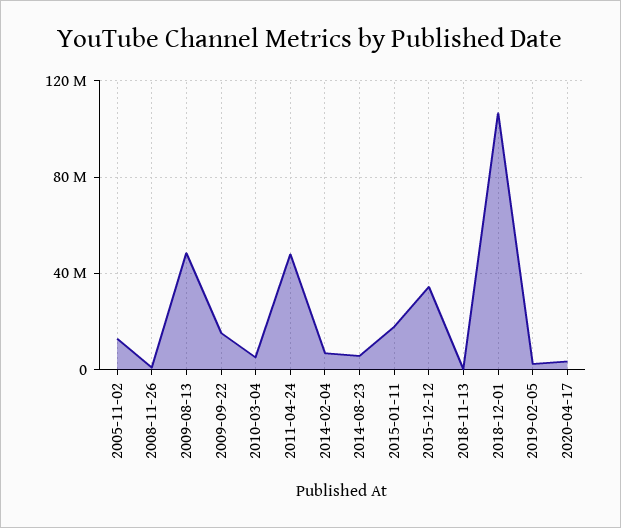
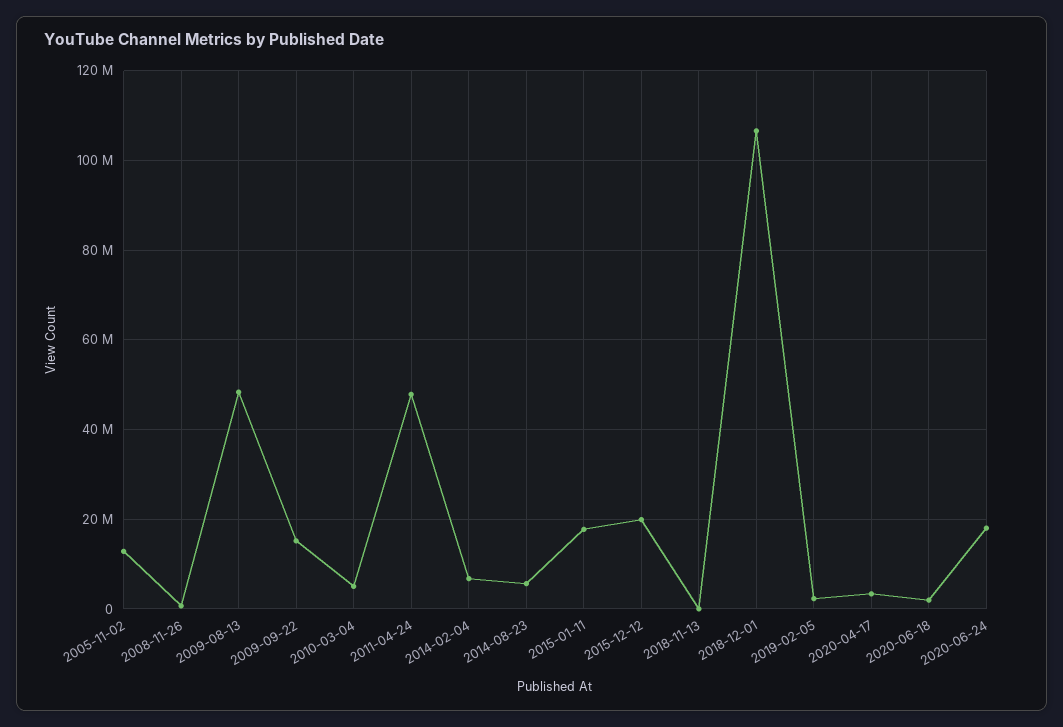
2015-12-12: 35000000 -> 20000000
2020-06-18: none -> 2000000
2020-06-24: none -> 18000000

